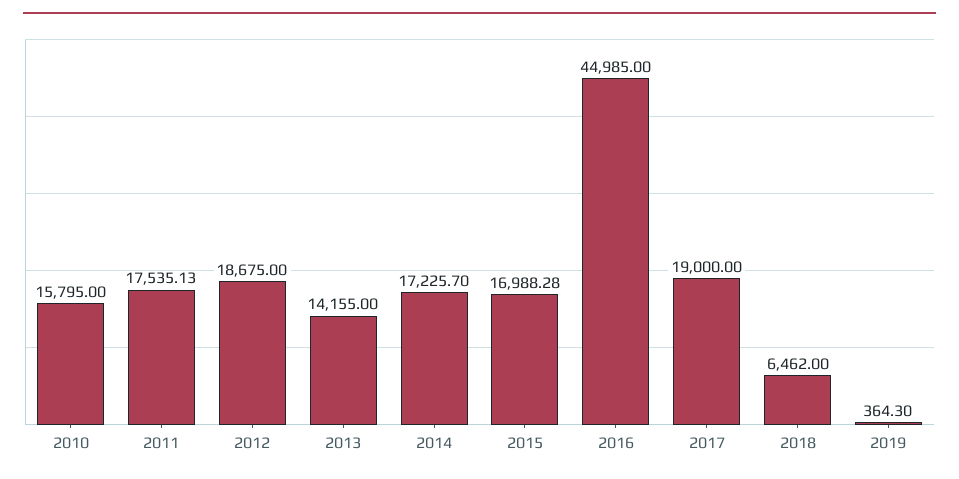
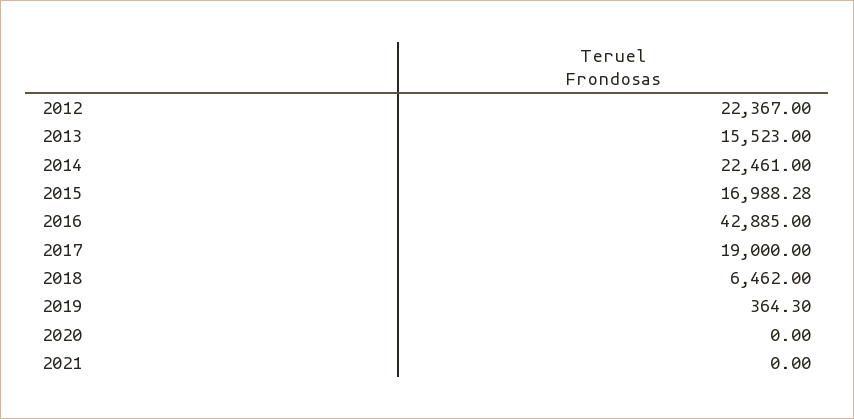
2010: 15795 -> none
2011: 17535.13 -> none
2012: 18675 -> 22367
2013: 14155 -> 15523
2014: 17225.7 -> 22461
2016: 44985 -> 42885
2020: none -> 0
2021: none -> 0

